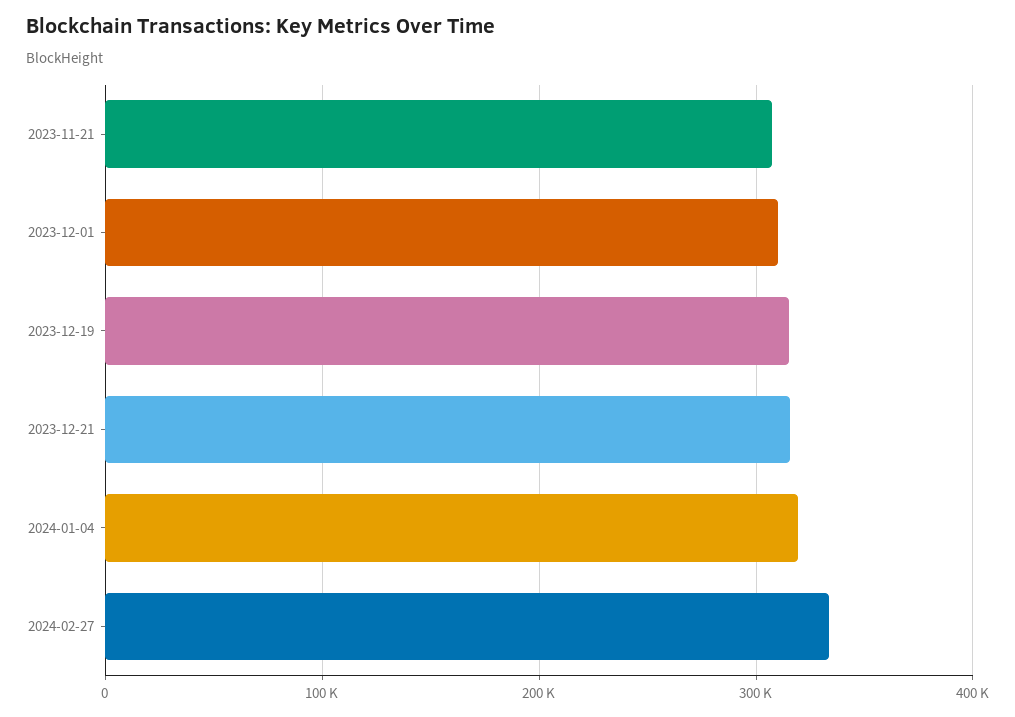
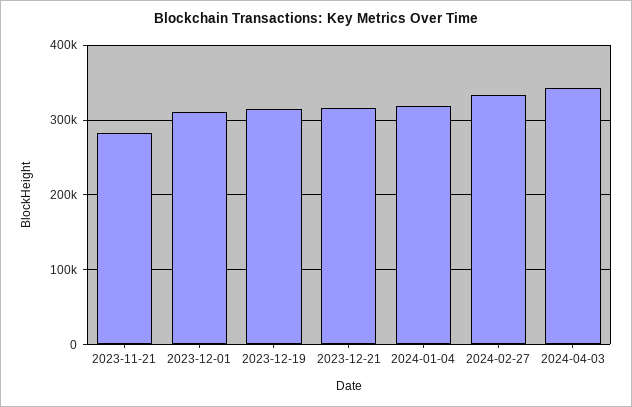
2023-11-21: 310000 -> 280000
2024-04-03: none -> 340000

